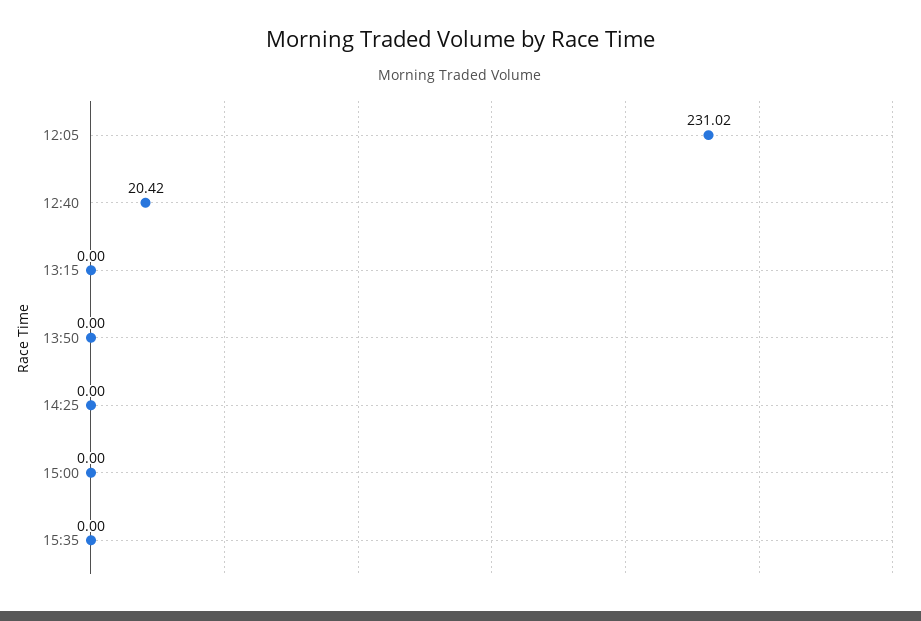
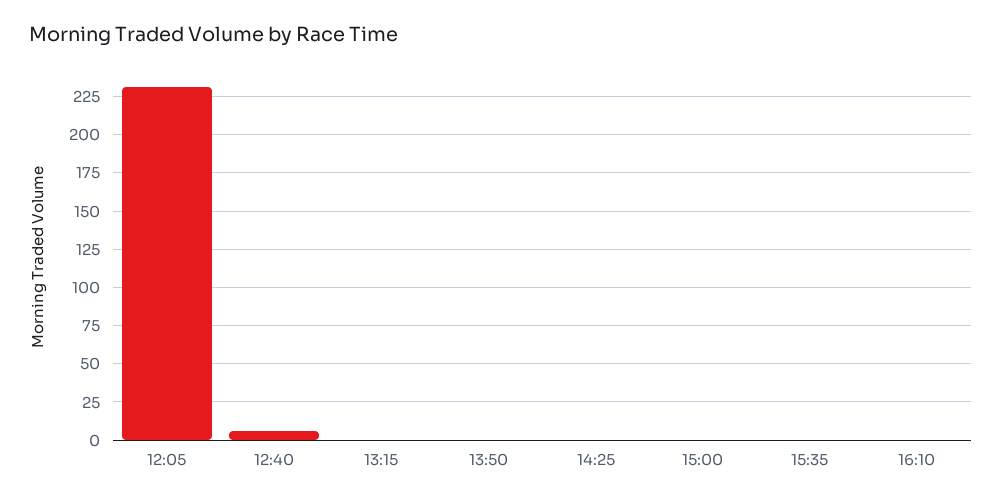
12:40: 20.42 -> 5
16:10: none -> 0

